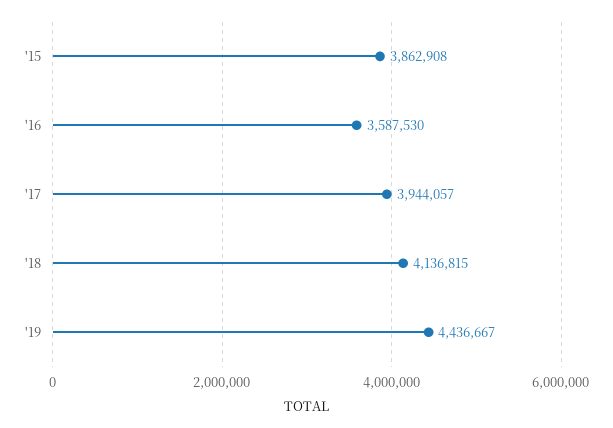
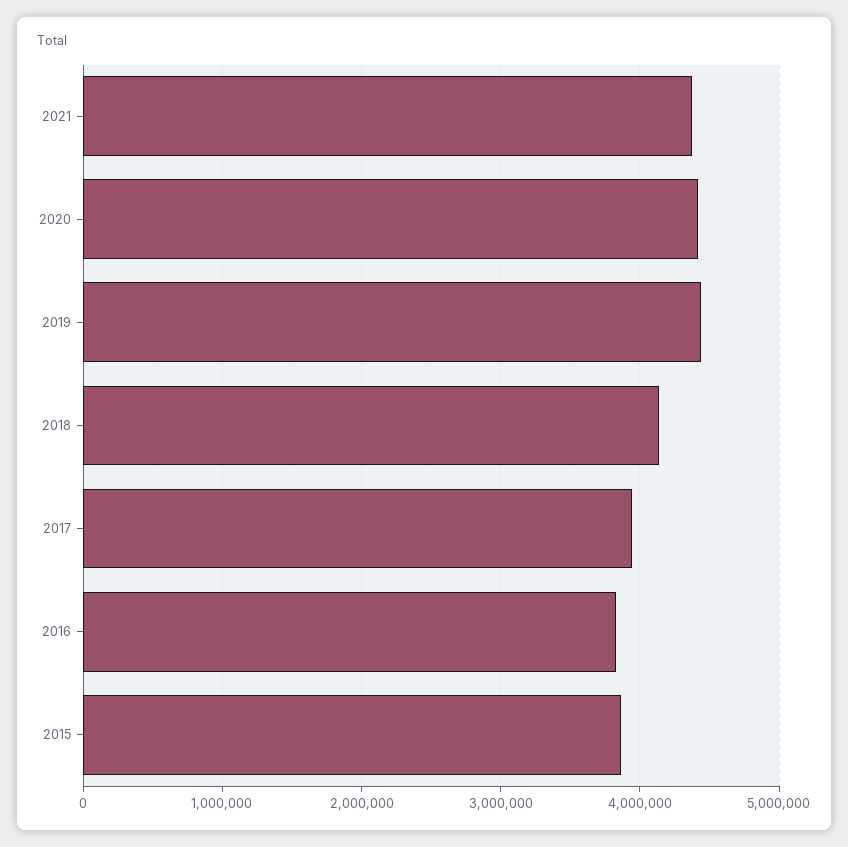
'16: 3587530 -> 3800000
2021: none -> 4400000
2020: none -> 4400000

